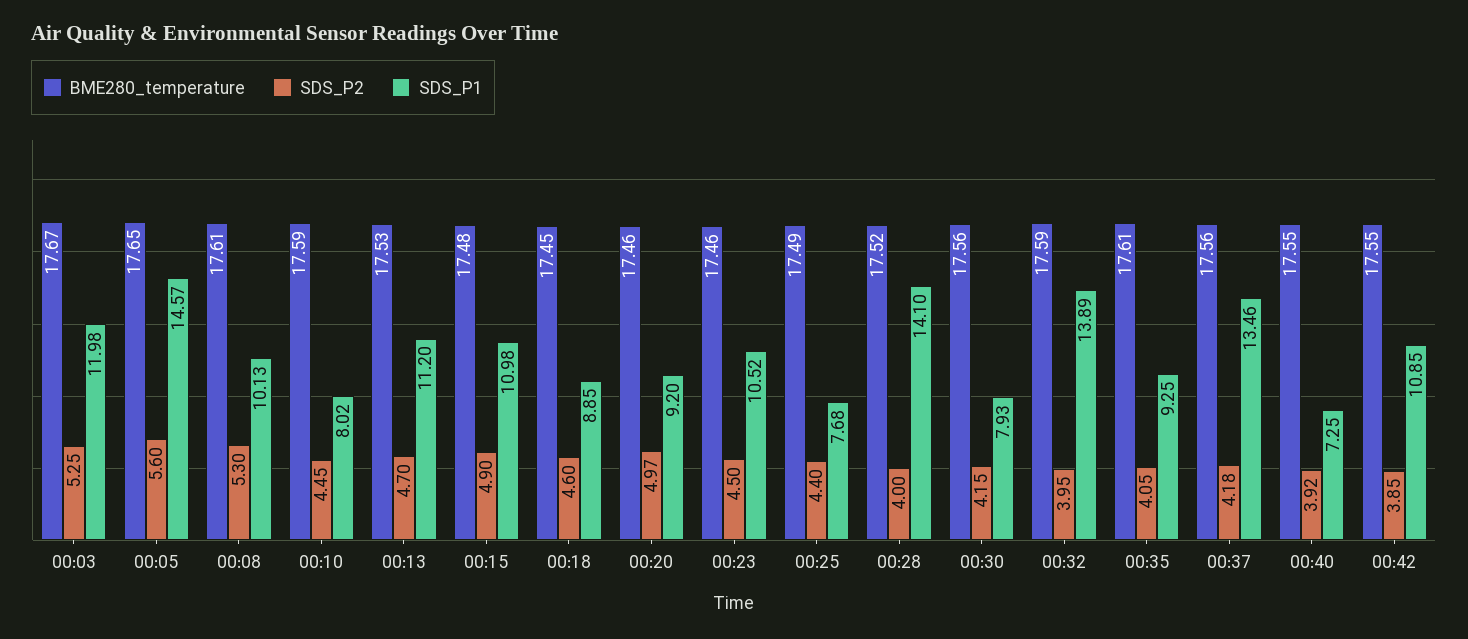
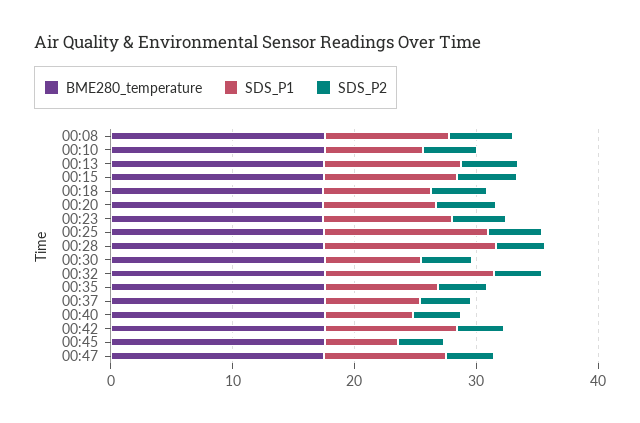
BME280_temperature, 00:03: 17.67 -> none
SDS_P2, 00:03: 5.25 -> none
SDS_P1, 00:03: 11.98 -> none
BME280_temperature, 00:05: 17.65 -> none
SDS_P2, 00:05: 5.6 -> none
SDS_P1, 00:05: 14.57 -> none
SDS_P1, 00:25: 7.68 -> 14
SDS_P1, 00:37: 13.46 -> 8
BME280_temperature, 00:45: none -> 18
SDS_P1, 00:45: none -> 6
SDS_P2, 00:45: none -> 4
BME280_temperature, 00:47: none -> 18
SDS_P1, 00:47: none -> 10
SDS_P2, 00:47: none -> 4

